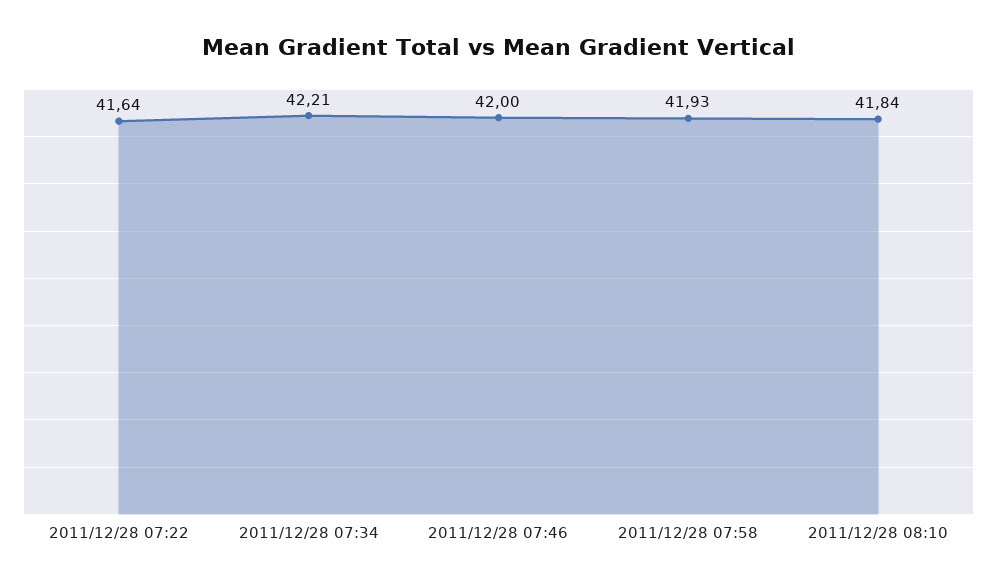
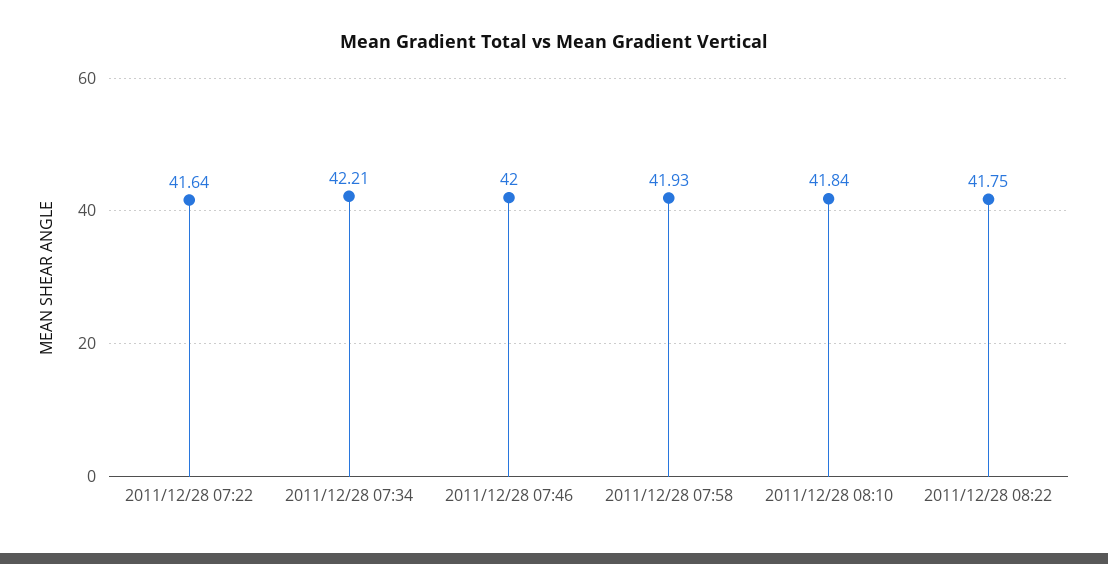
2011/12/28 08:22: none -> 41.75

